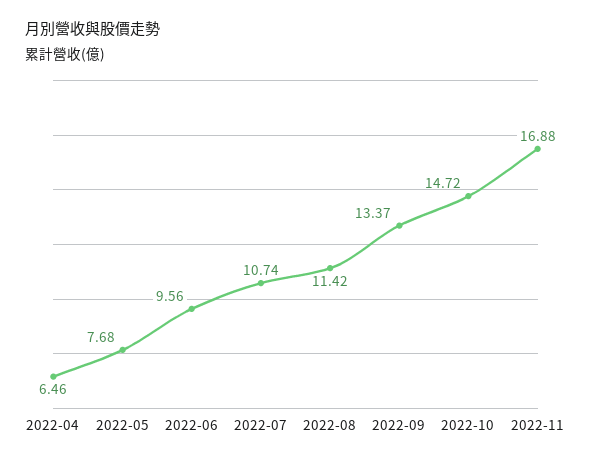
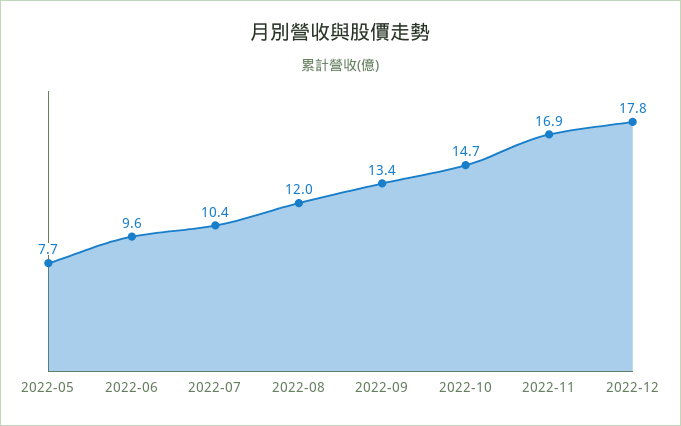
2022-04: 6.46 -> none
2022-07: 10.74 -> 10.4
2022-08: 11.42 -> 12
2022-12: none -> 17.8

